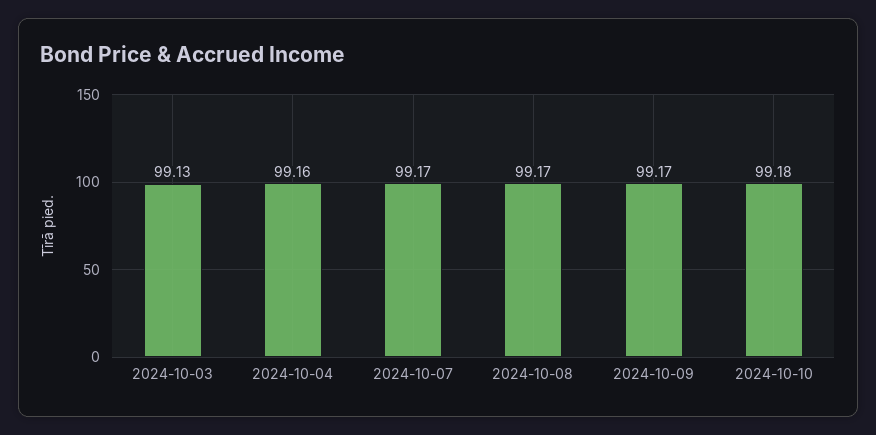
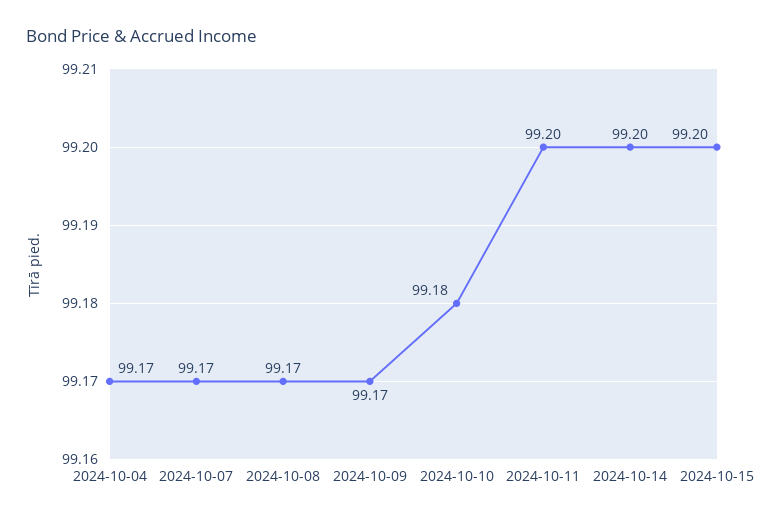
2024-10-03: 99.13 -> none
2024-10-04: 99.16 -> 99.17
2024-10-11: none -> 99.2
2024-10-14: none -> 99.2
2024-10-15: none -> 99.2

